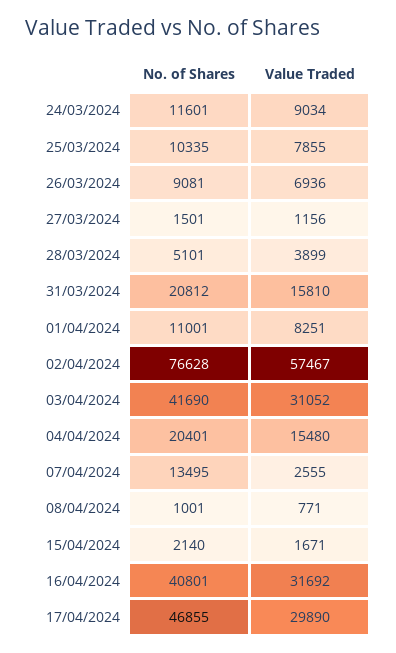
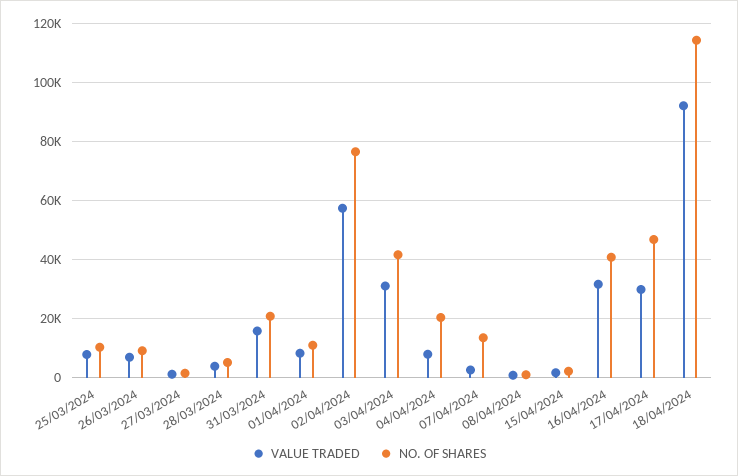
No. of Shares, 24/03/2024: 11601 -> none
Value Traded, 24/03/2024: 9034 -> none
Value Traded, 04/04/2024: 15480 -> 7500
Value Traded, 18/04/2024: none -> 92500
No. of Shares, 18/04/2024: none -> 115000

